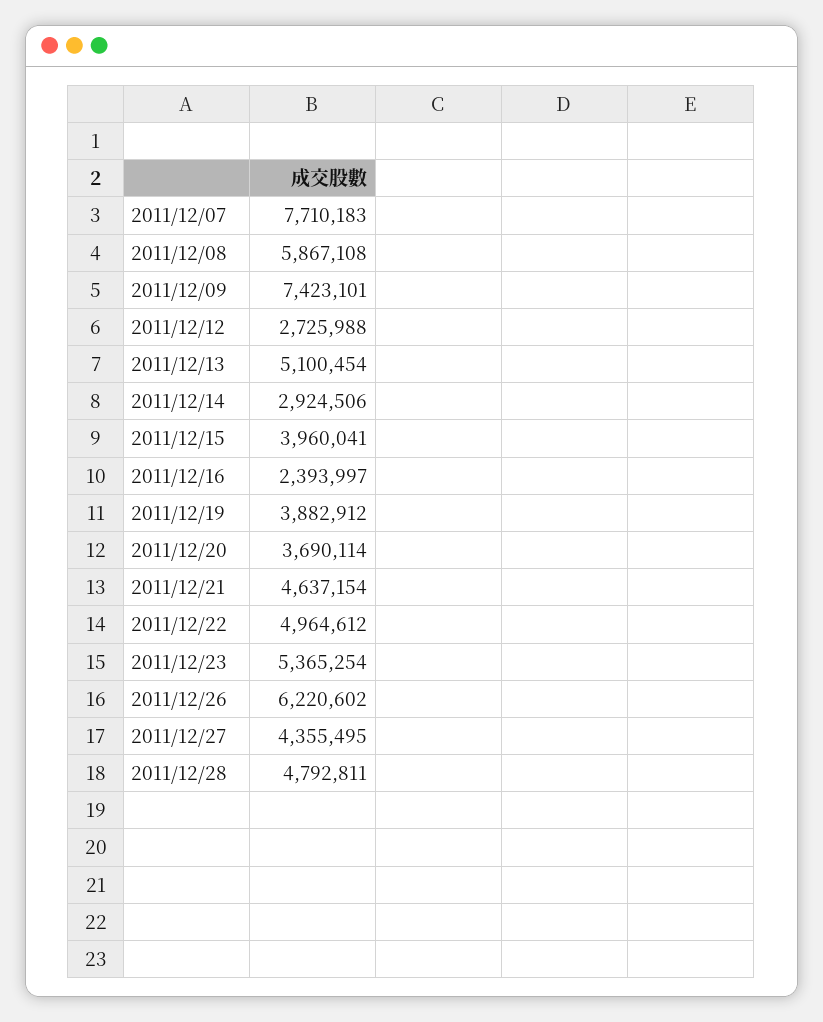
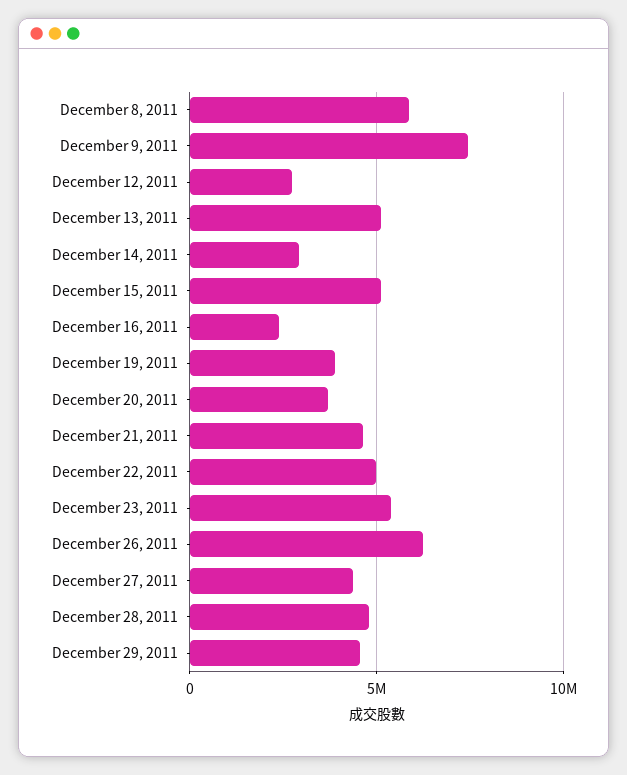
2011/12/07: 7710183 -> none
2011/12/15: 3960041 -> 5000000
December 29, 2011: none -> 4500000

